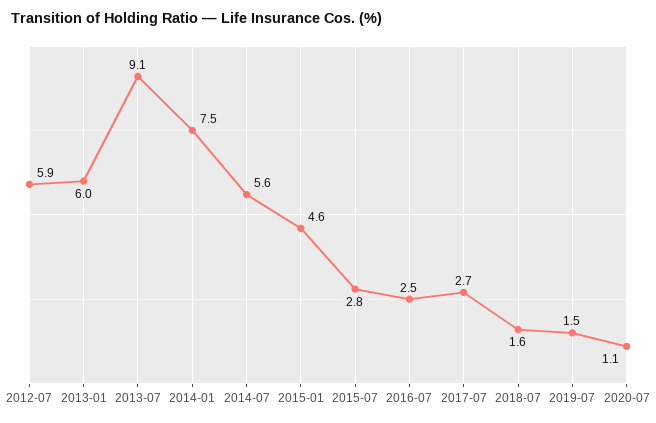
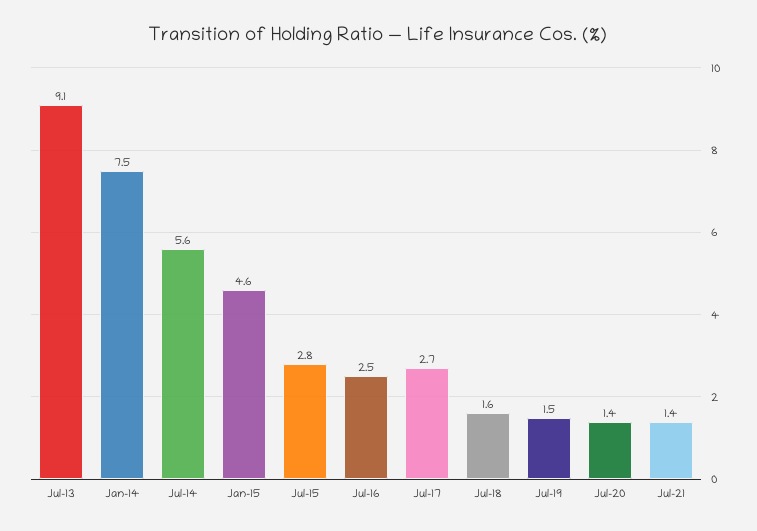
2012-07: 5.9 -> none
2013-01: 6 -> none
2020-07: 1.1 -> 1.4
Jul-21: none -> 1.4

